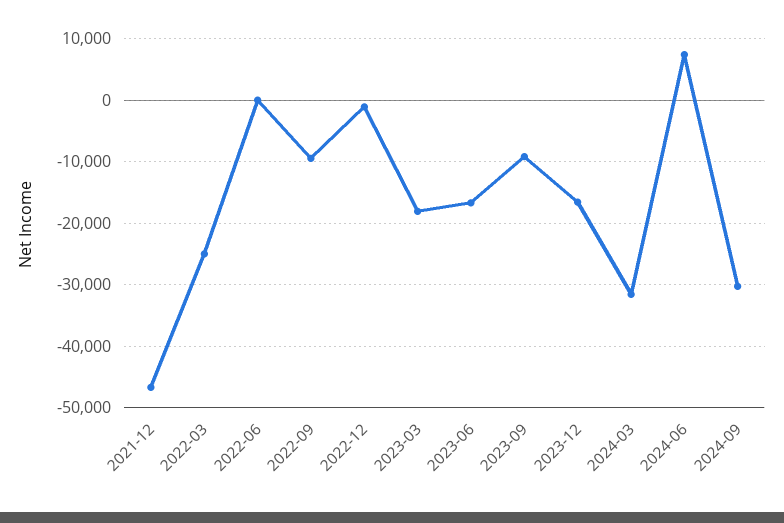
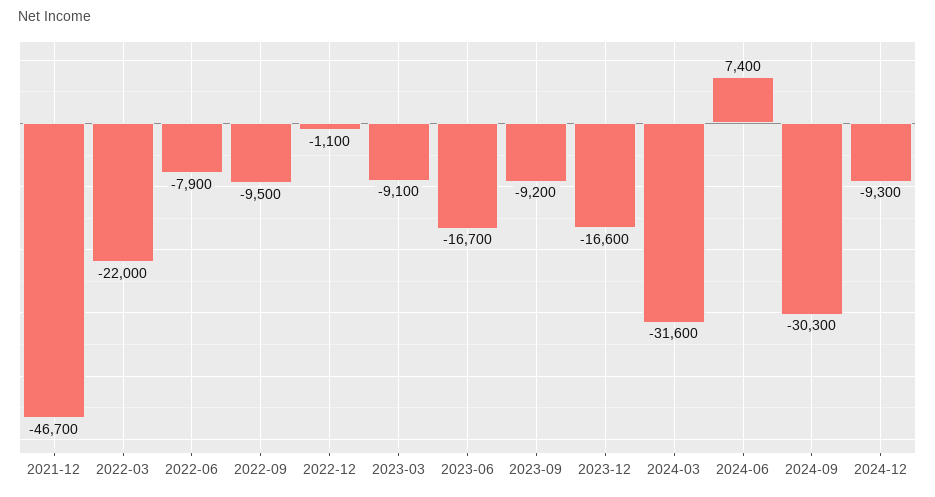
2022-03: -25000 -> -22000
2022-06: 0 -> -7900
2023-03: -18000 -> -9100
2024-12: none -> -9300

